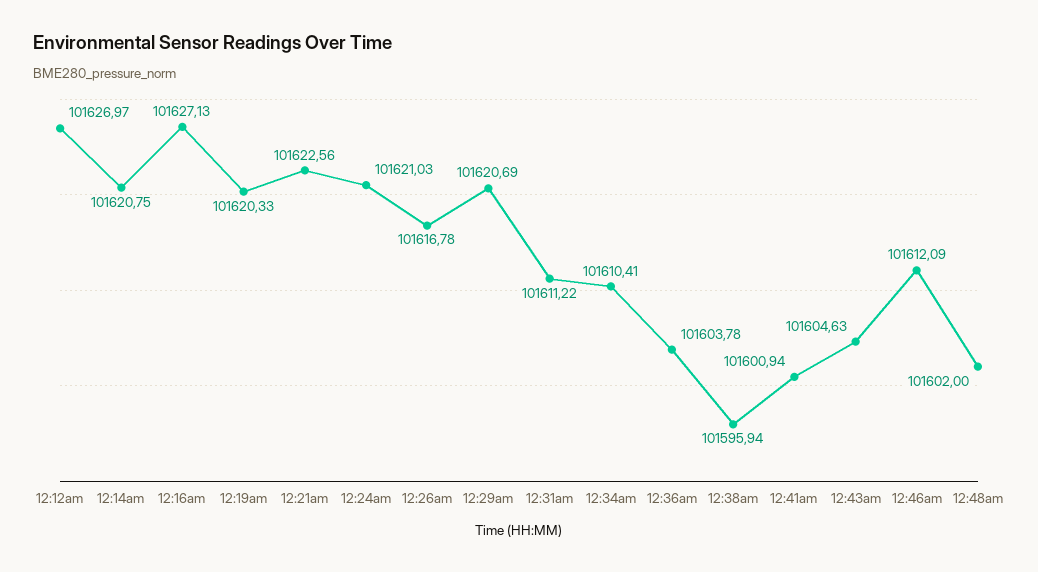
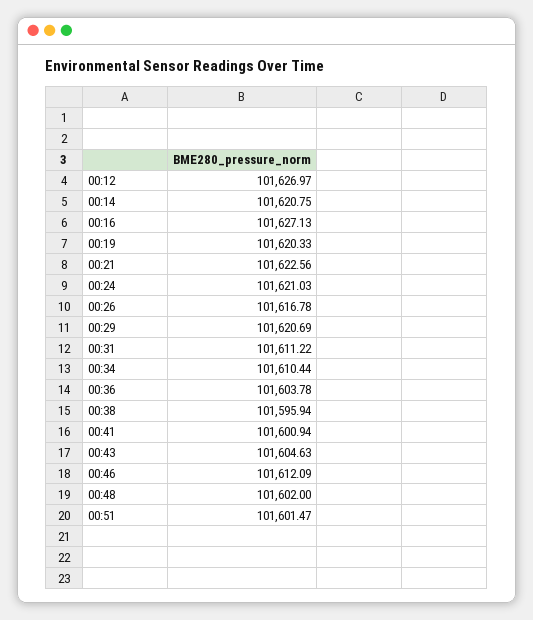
12:34am: 101610.41 -> 101610.44
00:51: none -> 101601.47

